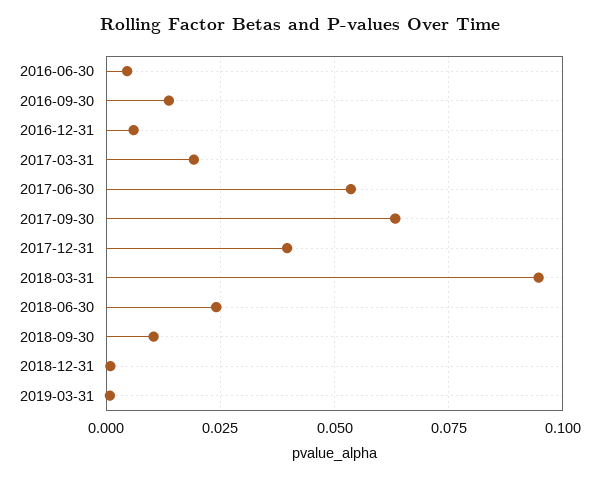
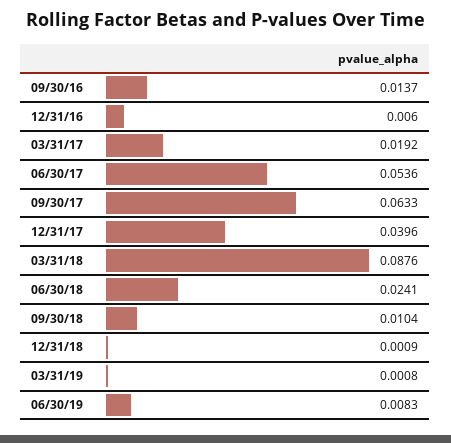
2016-06-30: 0.005 -> none
2018-03-31: 0.095 -> 0.0876
06/30/19: none -> 0.0083

